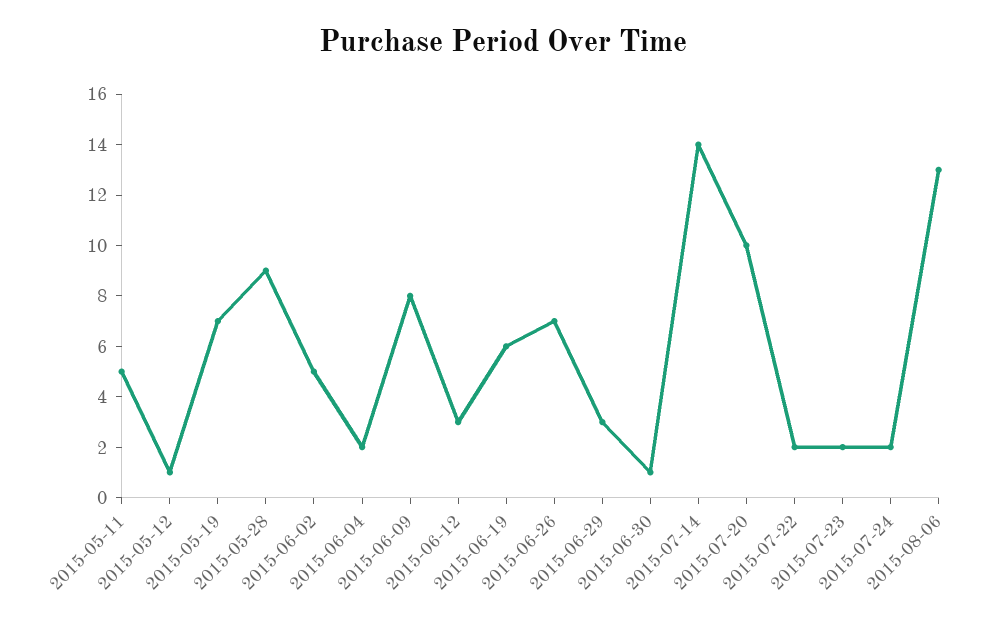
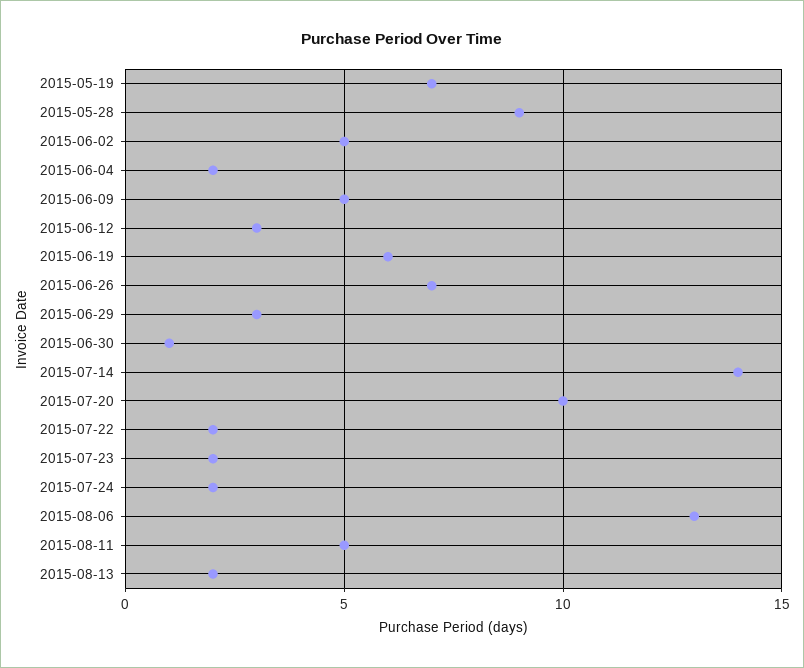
2015-05-11: 5 -> none
2015-05-12: 1 -> none
2015-06-09: 8 -> 5
2015-08-11: none -> 5
2015-08-13: none -> 2

